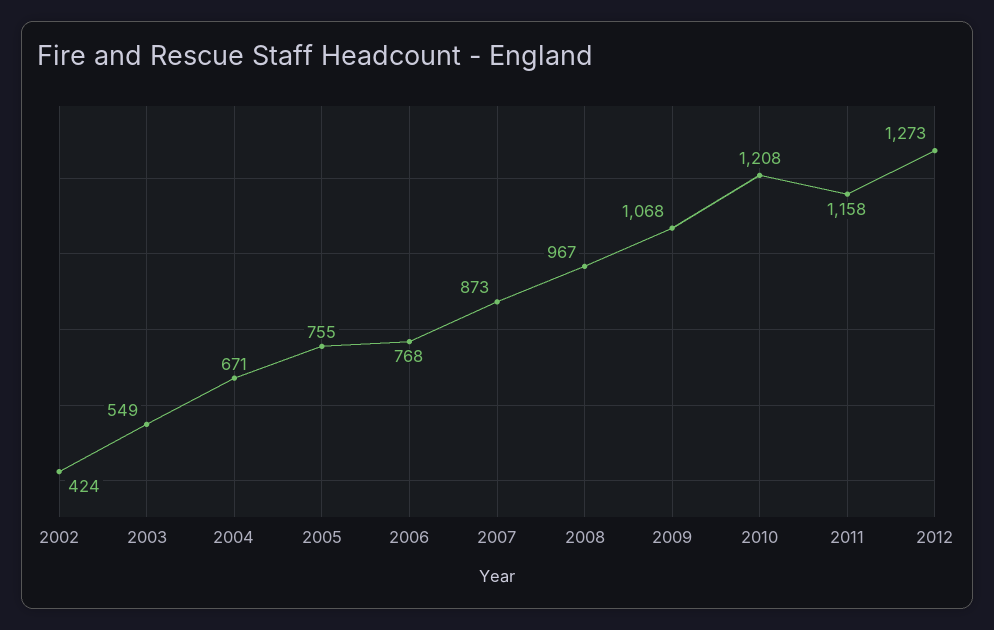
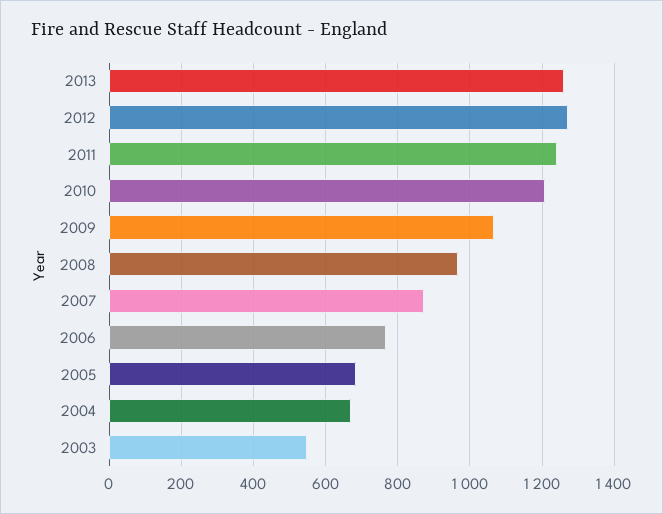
2002: 424 -> none
2005: 755 -> 680
2011: 1158 -> 1240
2013: none -> 1260

